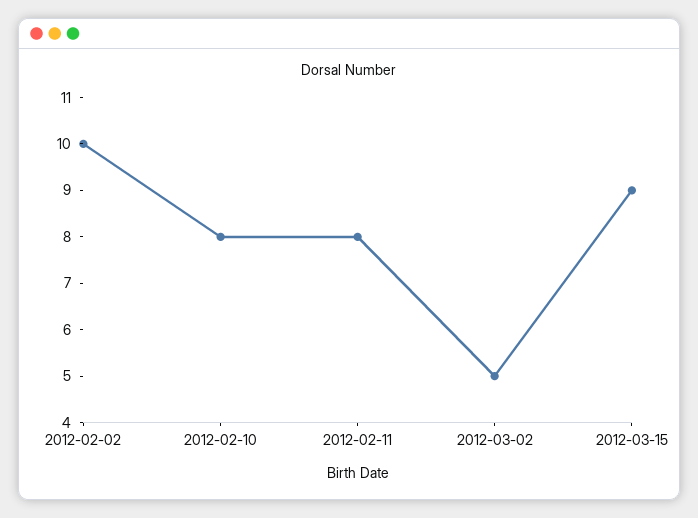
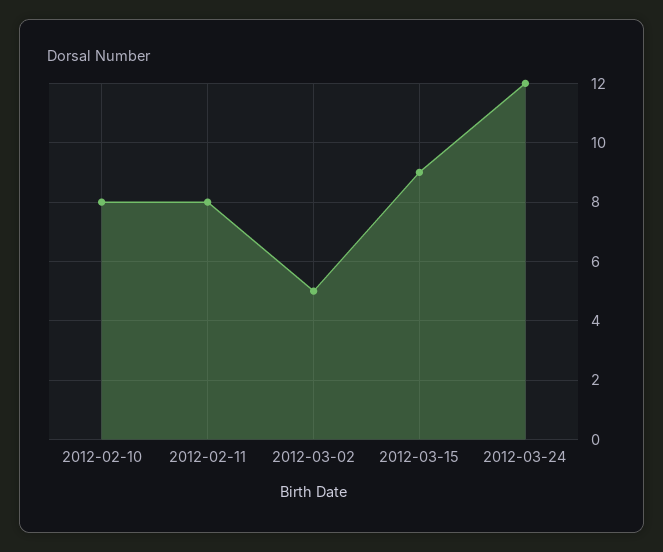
2012-02-02: 10 -> none
2012-03-24: none -> 12

